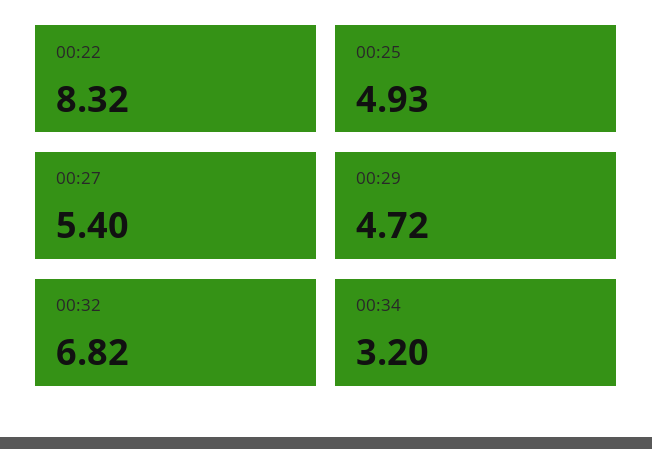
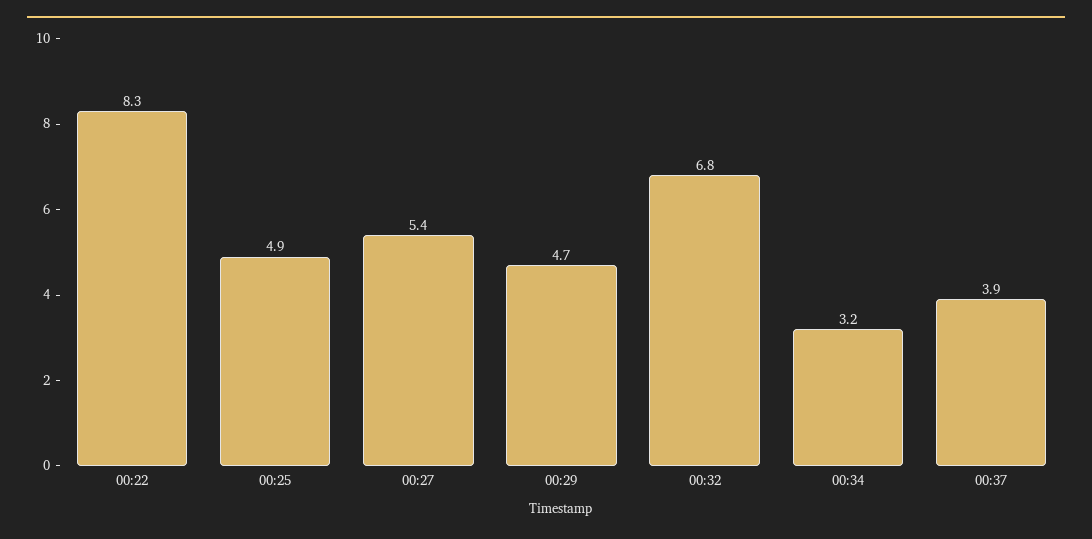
00:37: none -> 3.9

